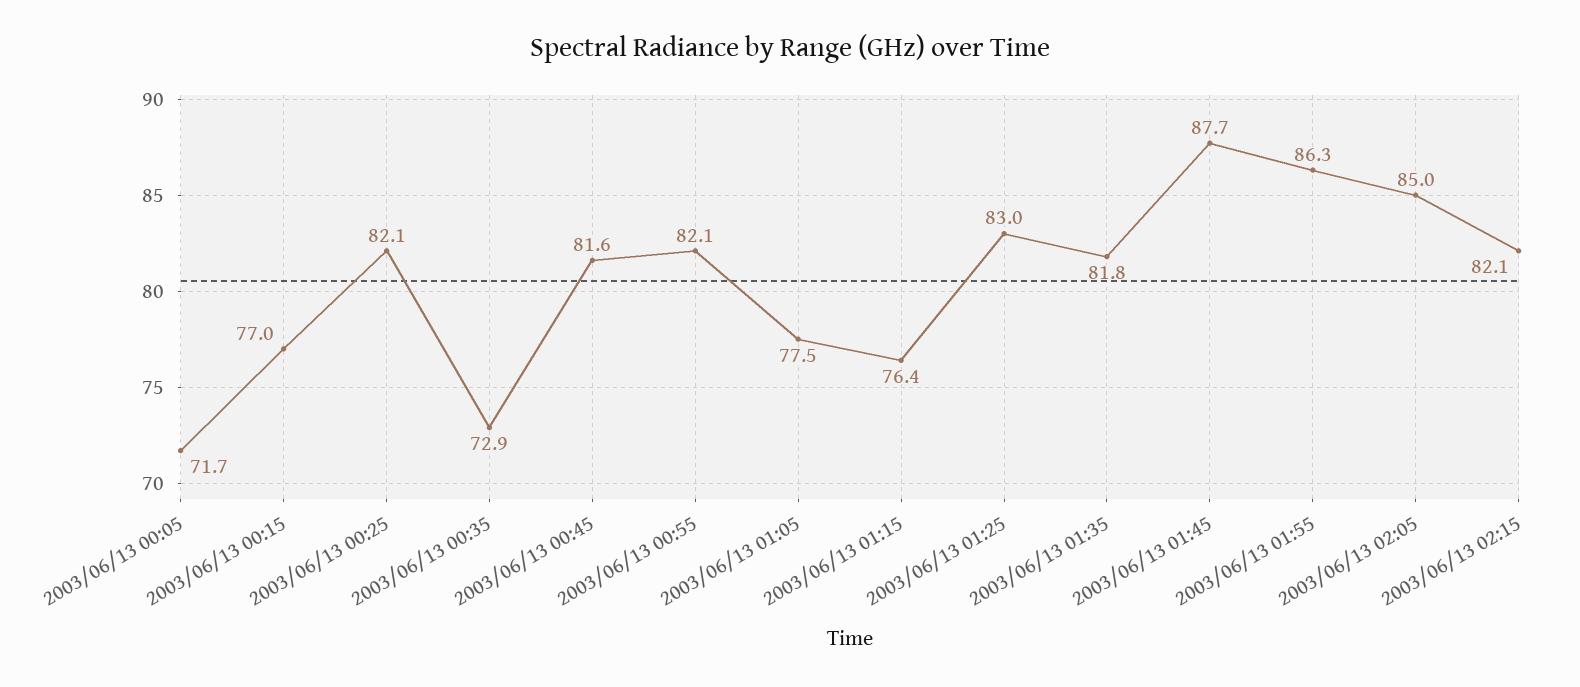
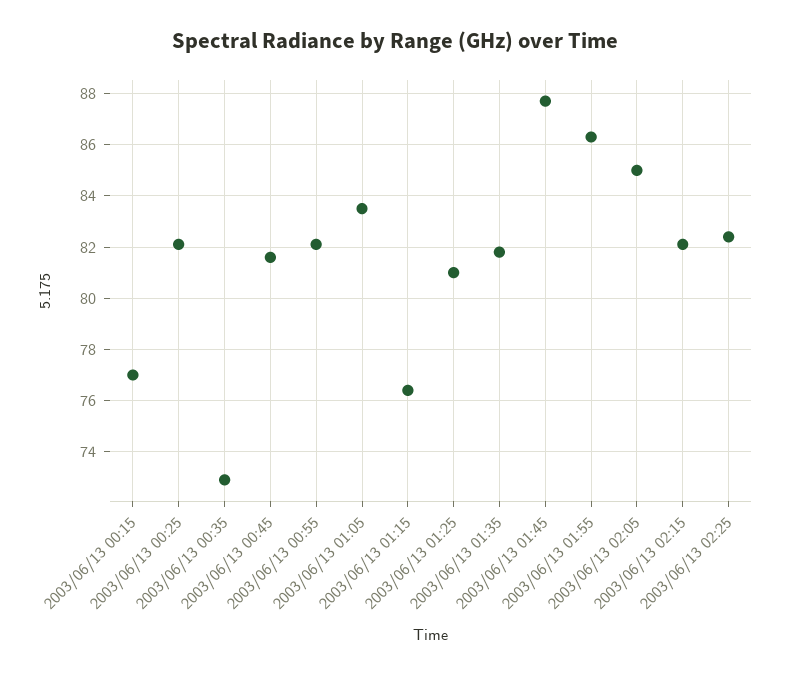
2003/06/13 00:05: 71.7 -> none
2003/06/13 01:05: 77.5 -> 83.5
2003/06/13 01:25: 83 -> 81
2003/06/13 02:25: none -> 82.5

